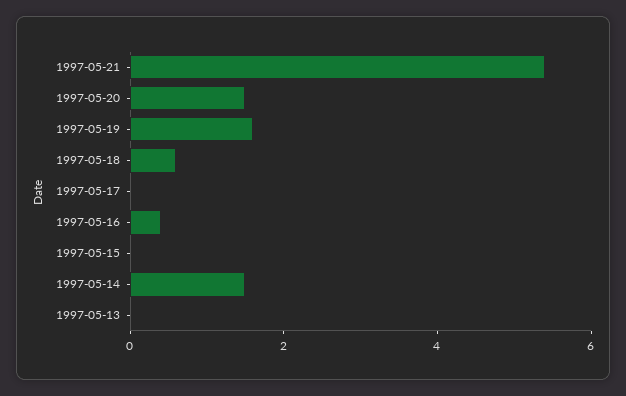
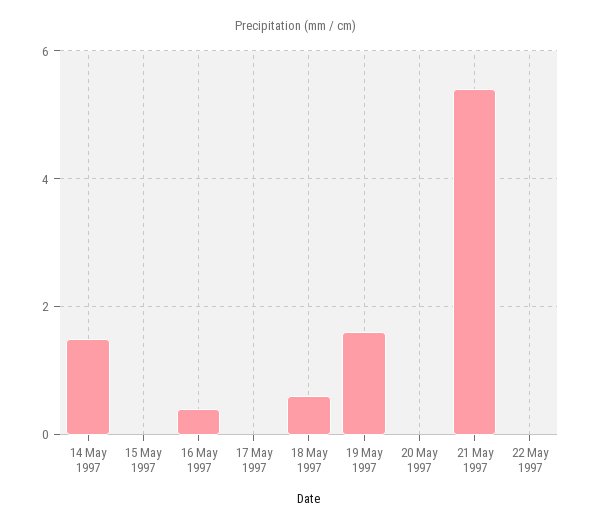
1997-05-20: 1.5 -> 0
1997-05-13: 0 -> none
22 May 1997: none -> 0

